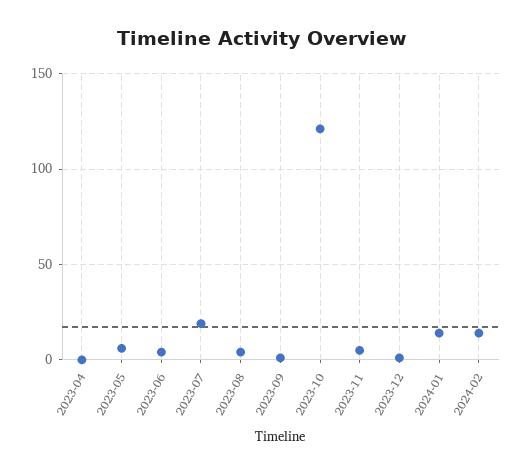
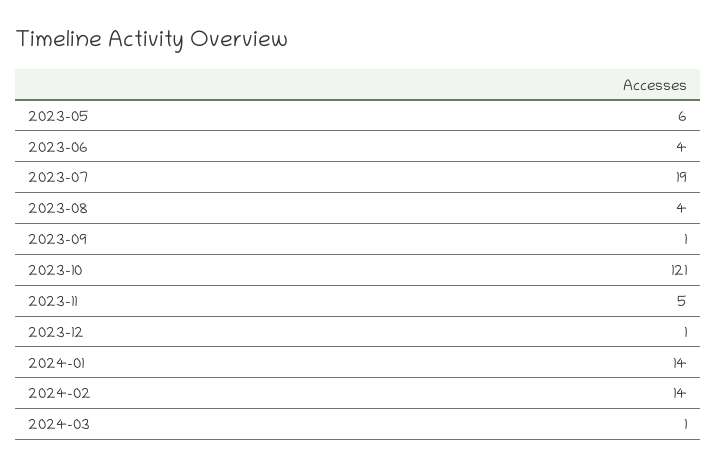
2023-04: 0 -> none
2024-03: none -> 1

